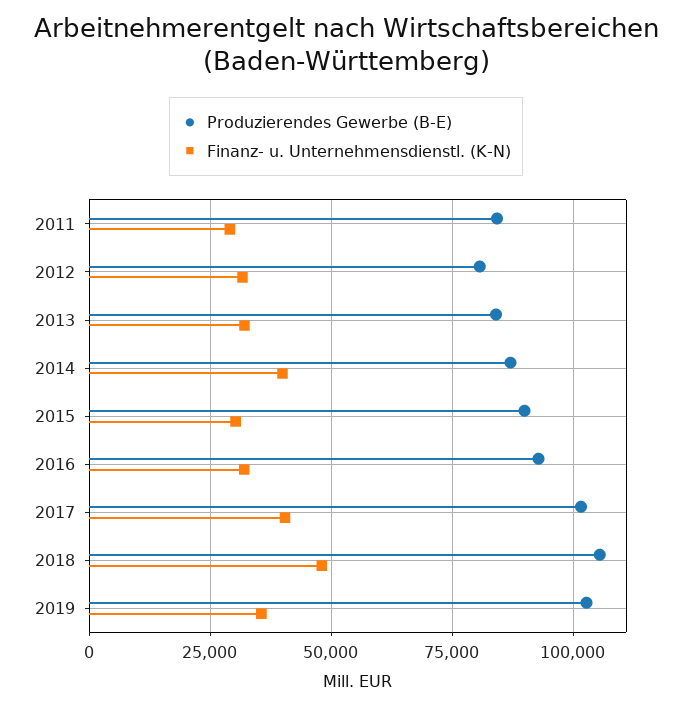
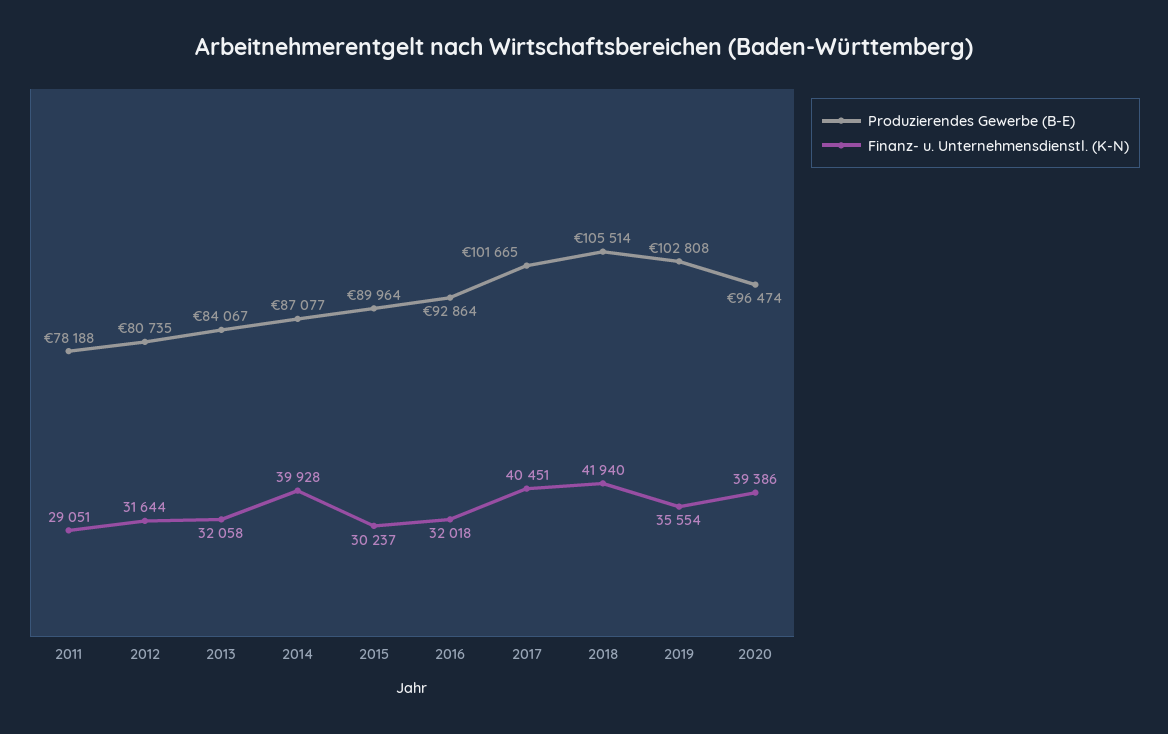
Produzierendes Gewerbe (B-E), 2011: 85000 -> 78188
Finanz- u. Unternehmensdienstl. (K-N), 2018: 47500 -> 41940
Produzierendes Gewerbe (B-E), 2020: none -> 96474
Finanz- u. Unternehmensdienstl. (K-N), 2020: none -> 39386

